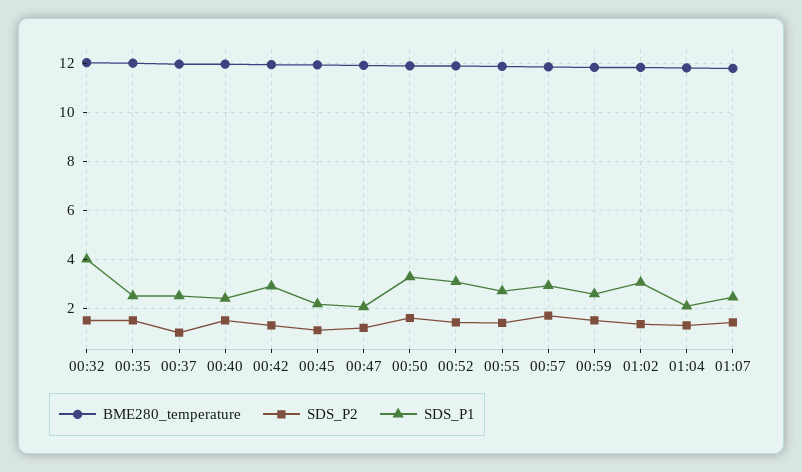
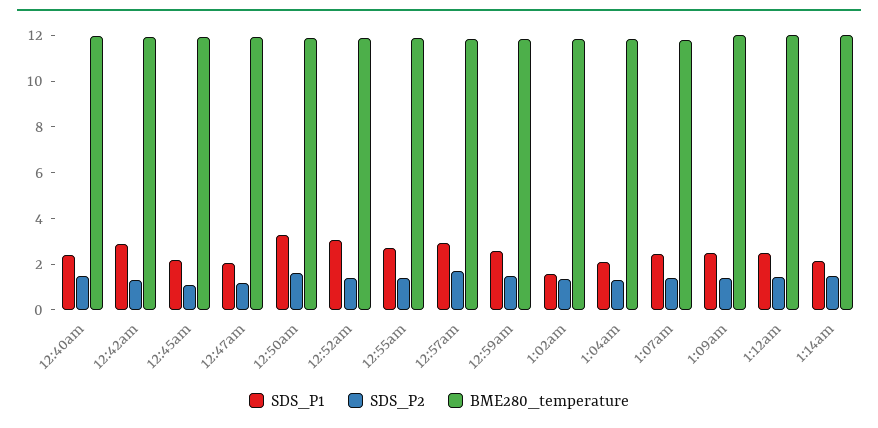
BME280_temperature, 00:32: 12 -> none
SDS_P2, 00:32: 1.5 -> none
SDS_P1, 00:32: 4 -> none
BME280_temperature, 00:35: 12 -> none
SDS_P2, 00:35: 1.5 -> none
SDS_P1, 00:35: 2.5 -> none
BME280_temperature, 00:37: 12 -> none
SDS_P2, 00:37: 1 -> none
SDS_P1, 00:37: 2.5 -> none
SDS_P1, 01:02: 3 -> 1.5
SDS_P1, 1:09am: none -> 2.5
SDS_P2, 1:09am: none -> 1.5
BME280_temperature, 1:09am: none -> 12
SDS_P1, 1:12am: none -> 2.5
SDS_P2, 1:12am: none -> 1.5
BME280_temperature, 1:12am: none -> 12
SDS_P1, 1:14am: none -> 2
SDS_P2, 1:14am: none -> 1.5
BME280_temperature, 1:14am: none -> 12

